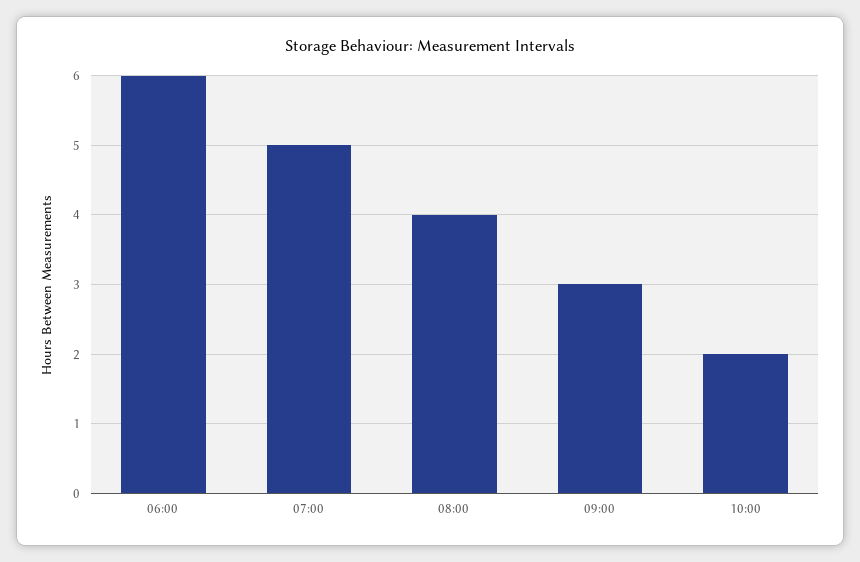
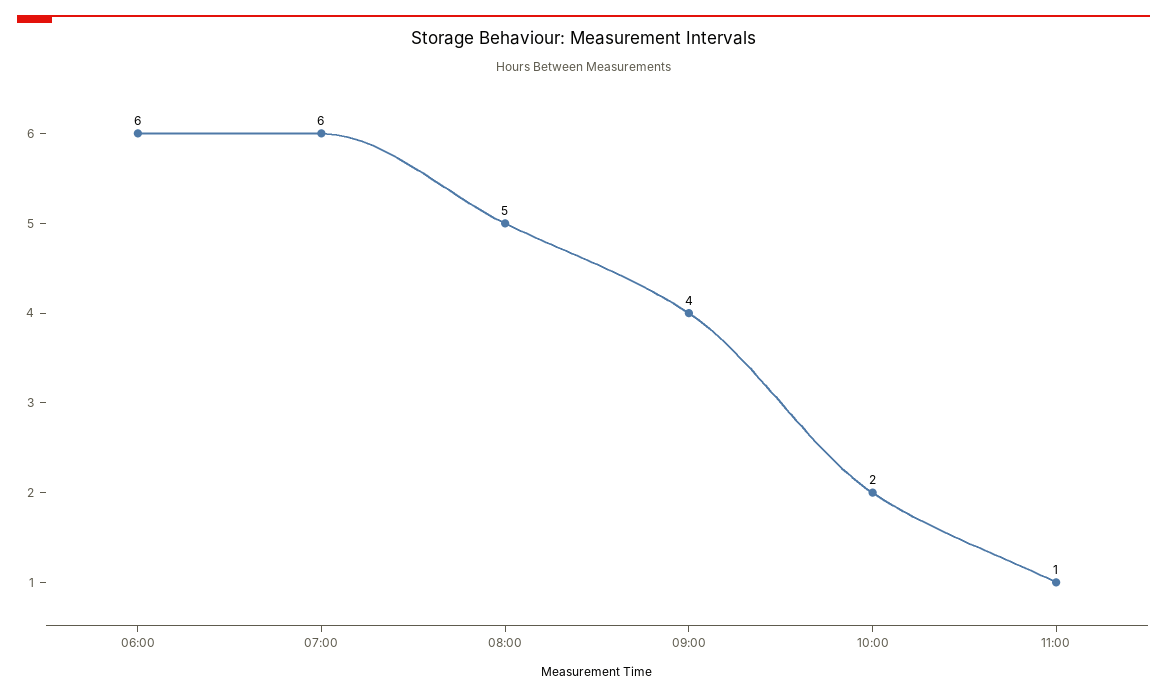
07:00: 5 -> 6
08:00: 4 -> 5
09:00: 3 -> 4
11:00: none -> 1

